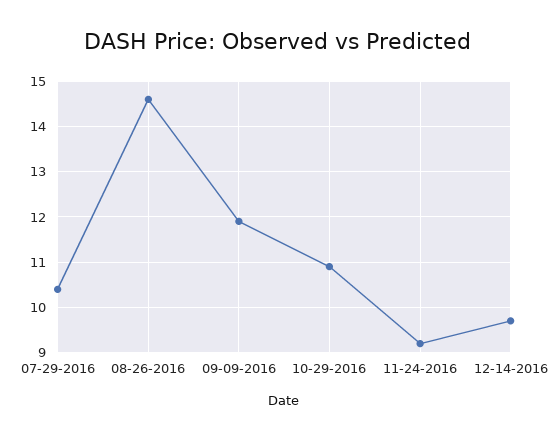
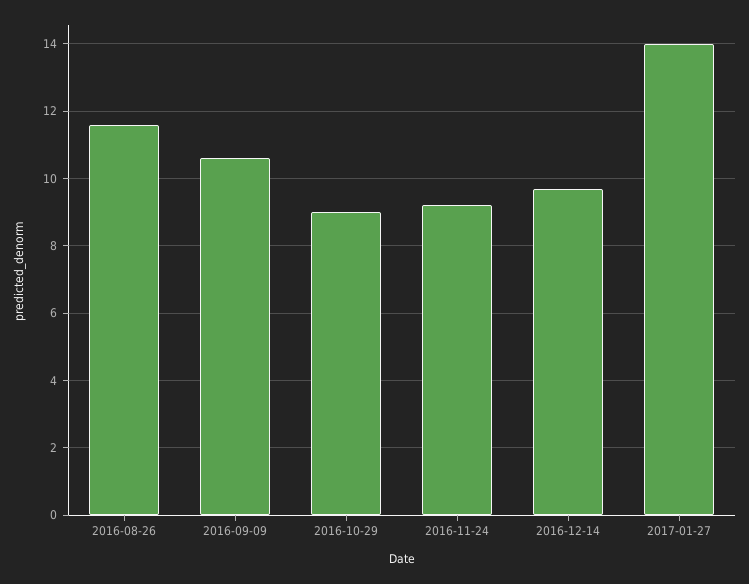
07-29-2016: 10.5 -> none
08-26-2016: 14.5 -> 11.5
09-09-2016: 12 -> 10.5
10-29-2016: 11 -> 9
2017-01-27: none -> 14

